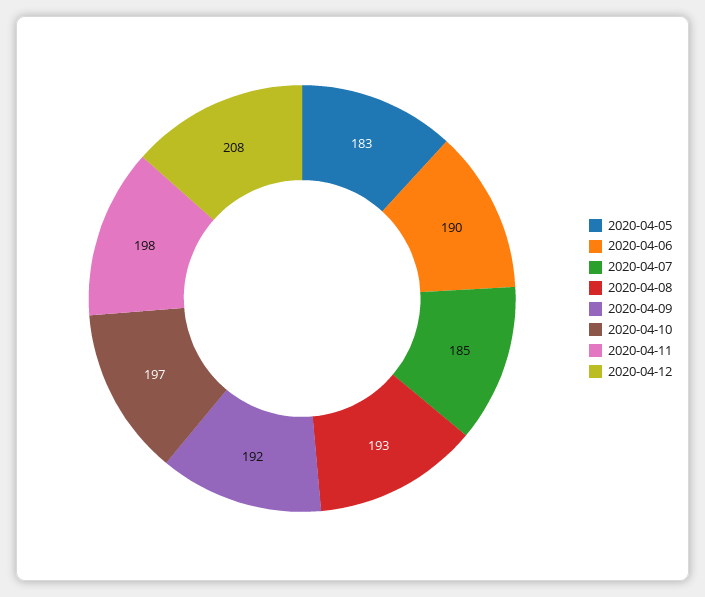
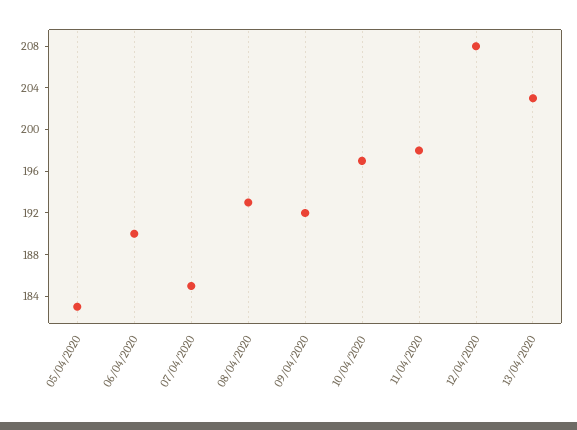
13/04/2020: none -> 203

